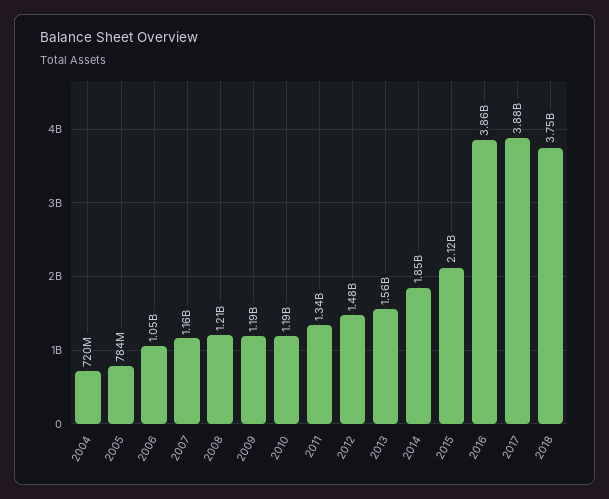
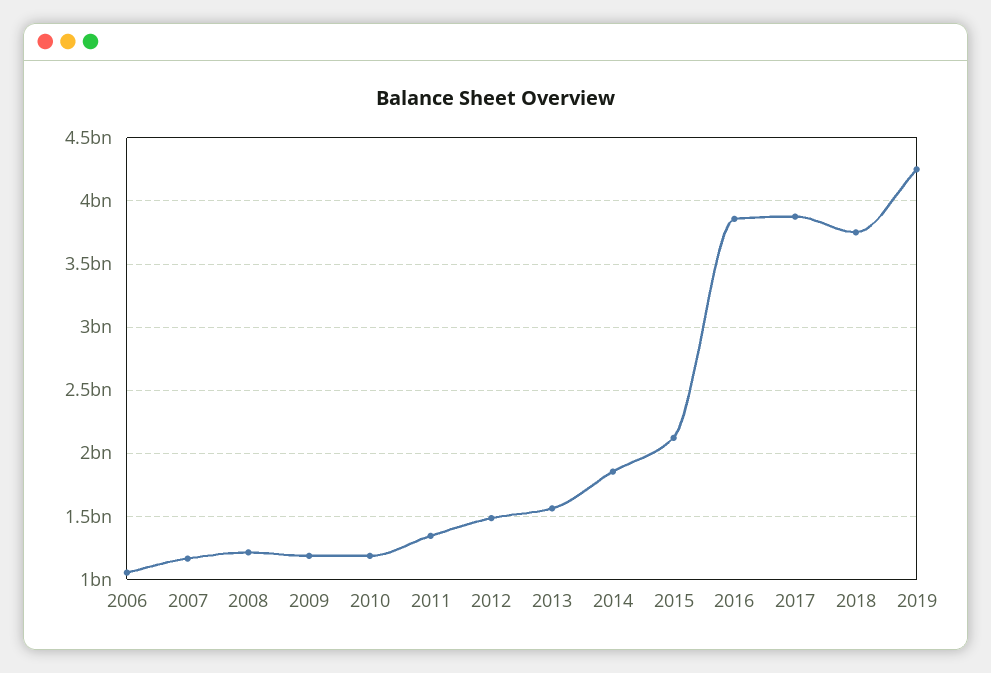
2004: 720000000 -> none
2005: 784000000 -> none
2019: none -> 4250000000

